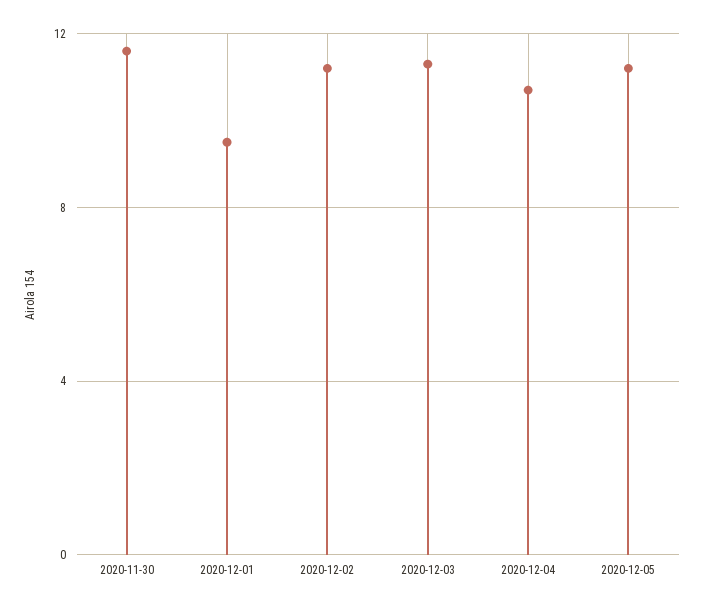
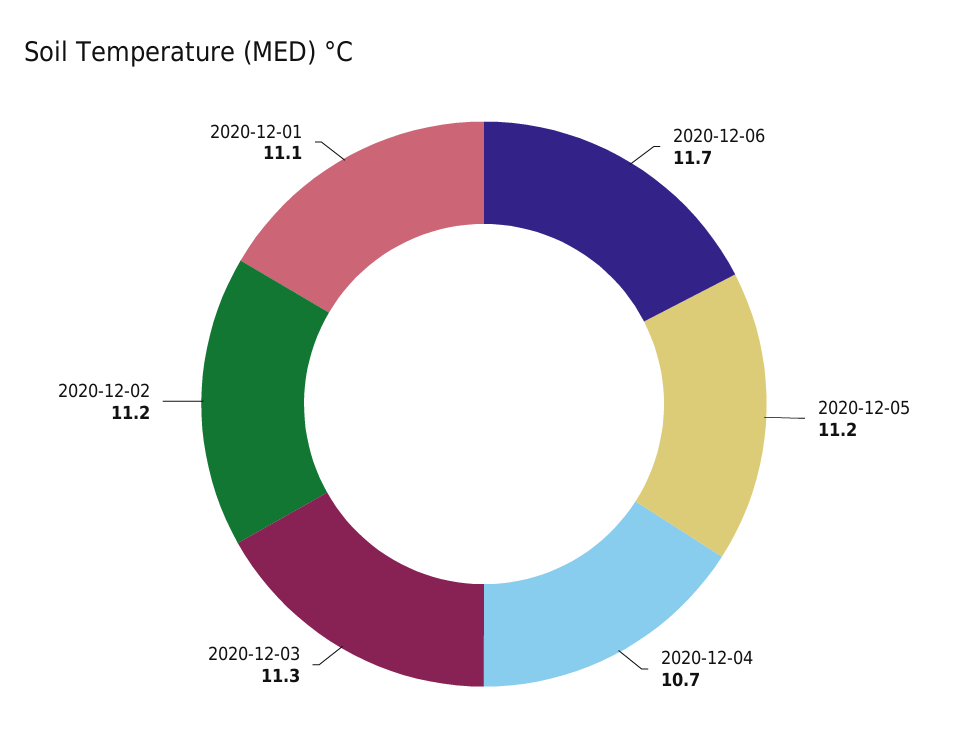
2020-11-30: 11.5 -> none
2020-12-01: 9.5 -> 11.1
2020-12-06: none -> 11.7

